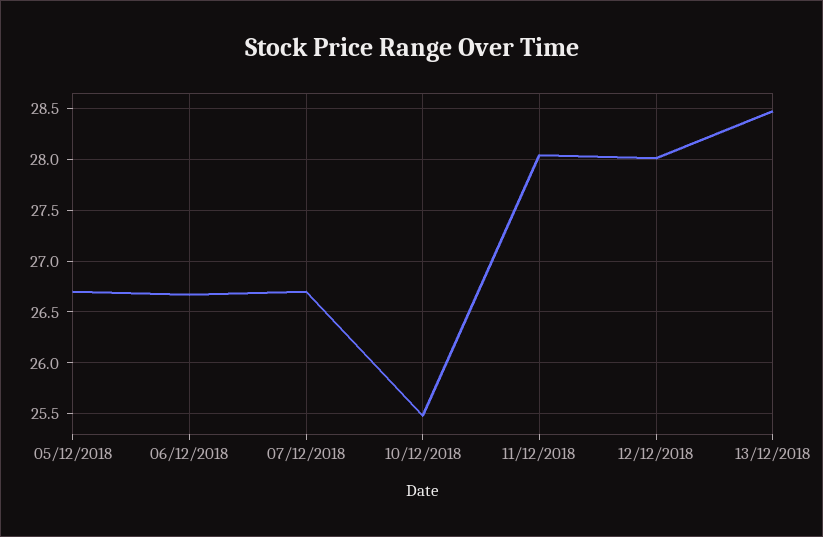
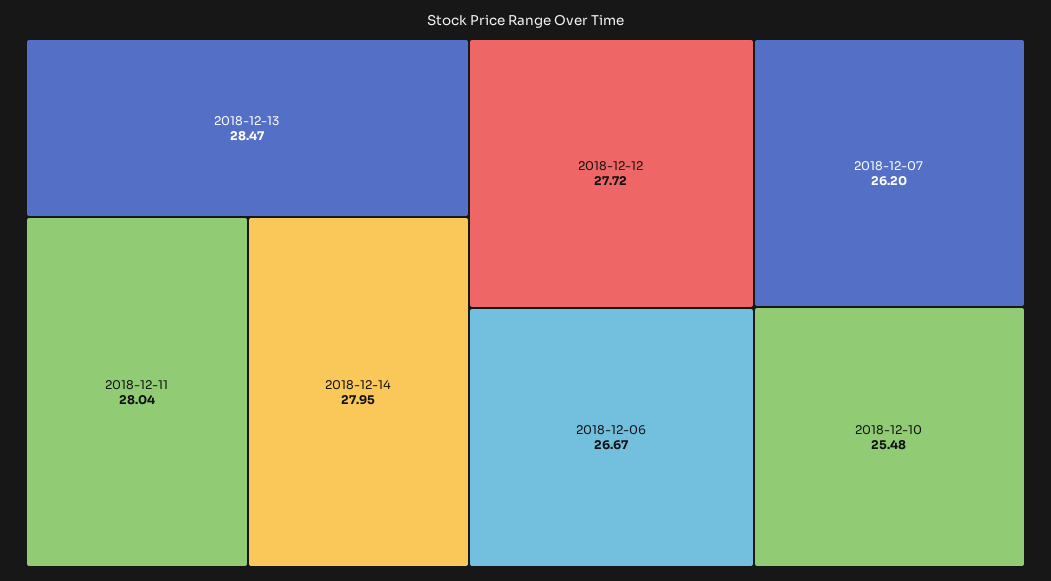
05/12/2018: 26.7 -> none
07/12/2018: 26.7 -> 26.2
12/12/2018: 28 -> 27.72
2018-12-14: none -> 27.95

